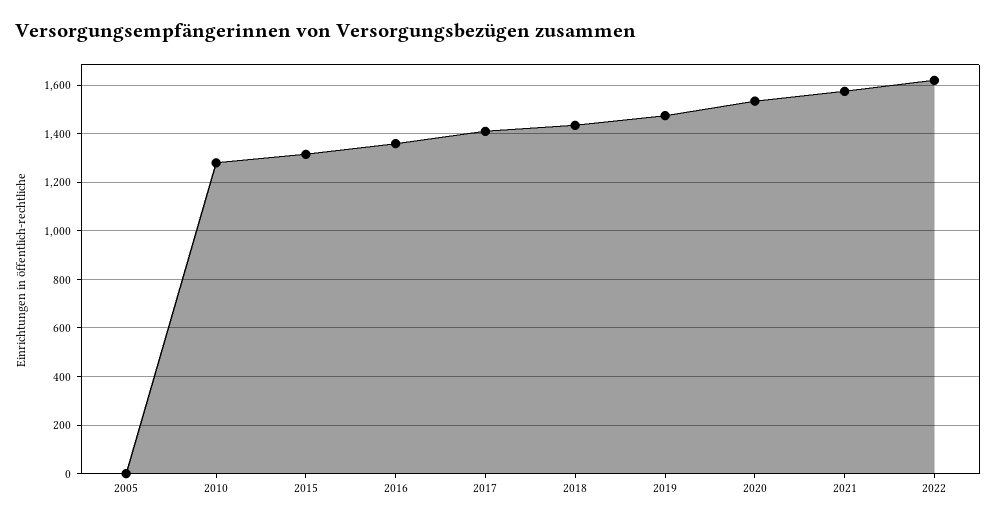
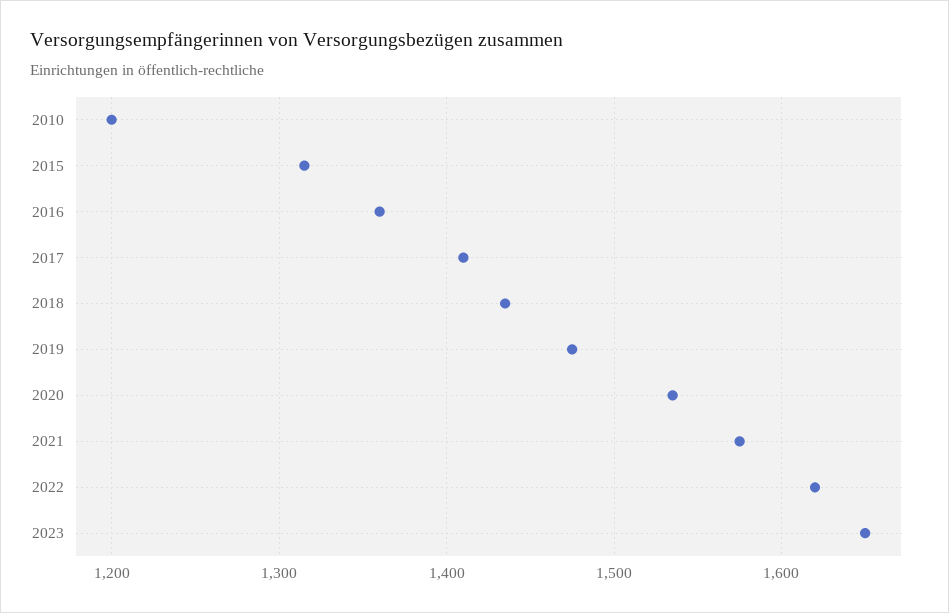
2005: 0 -> none
2010: 1275 -> 1200
2023: none -> 1650

